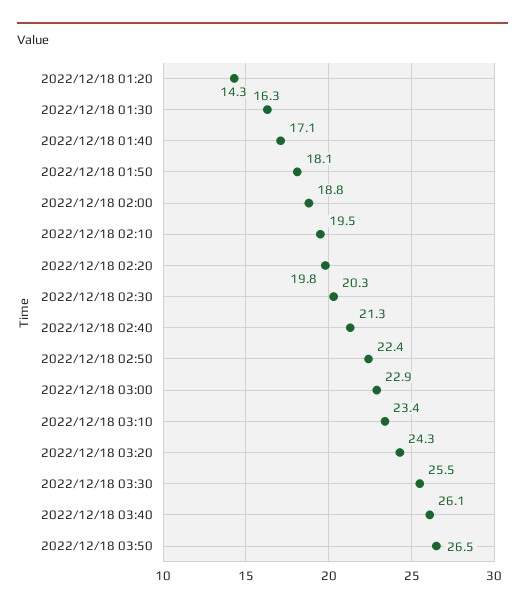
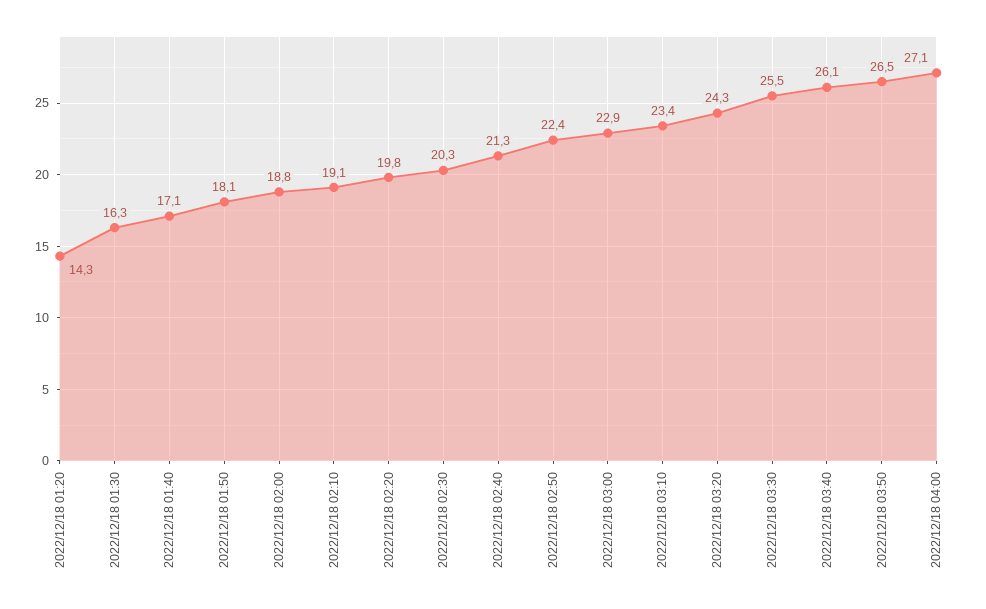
2022/12/18 02:10: 19.5 -> 19.1
2022/12/18 04:00: none -> 27.1

